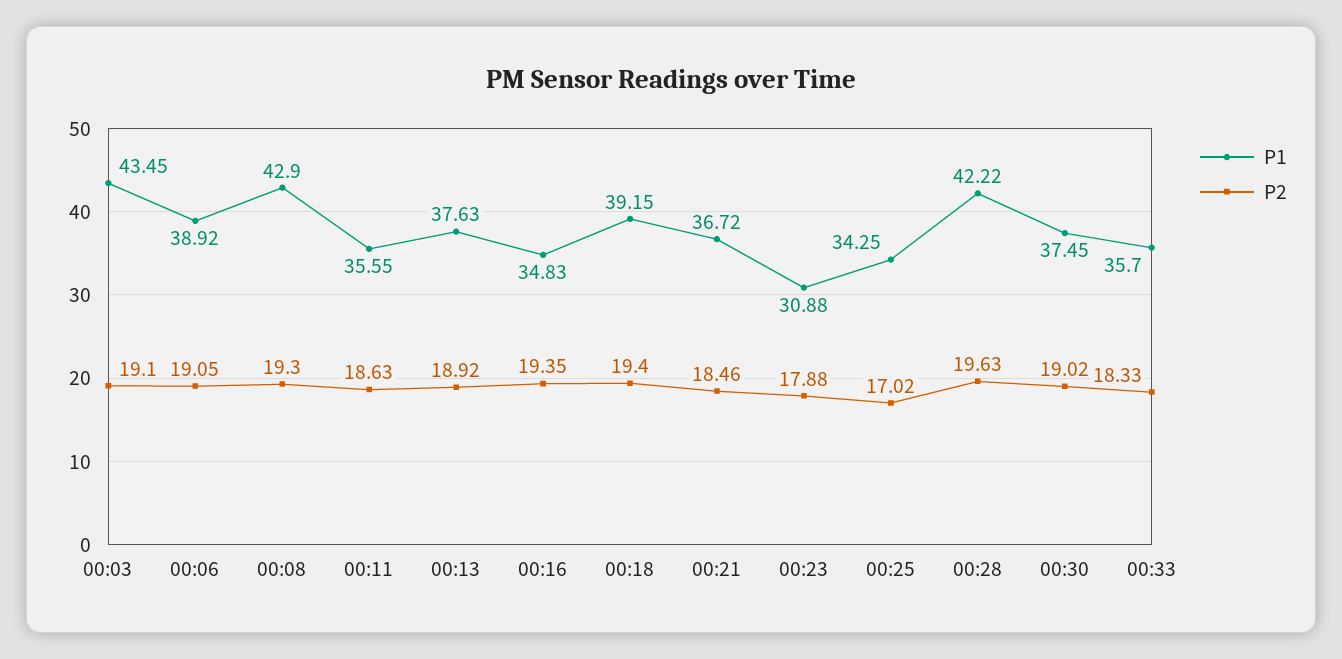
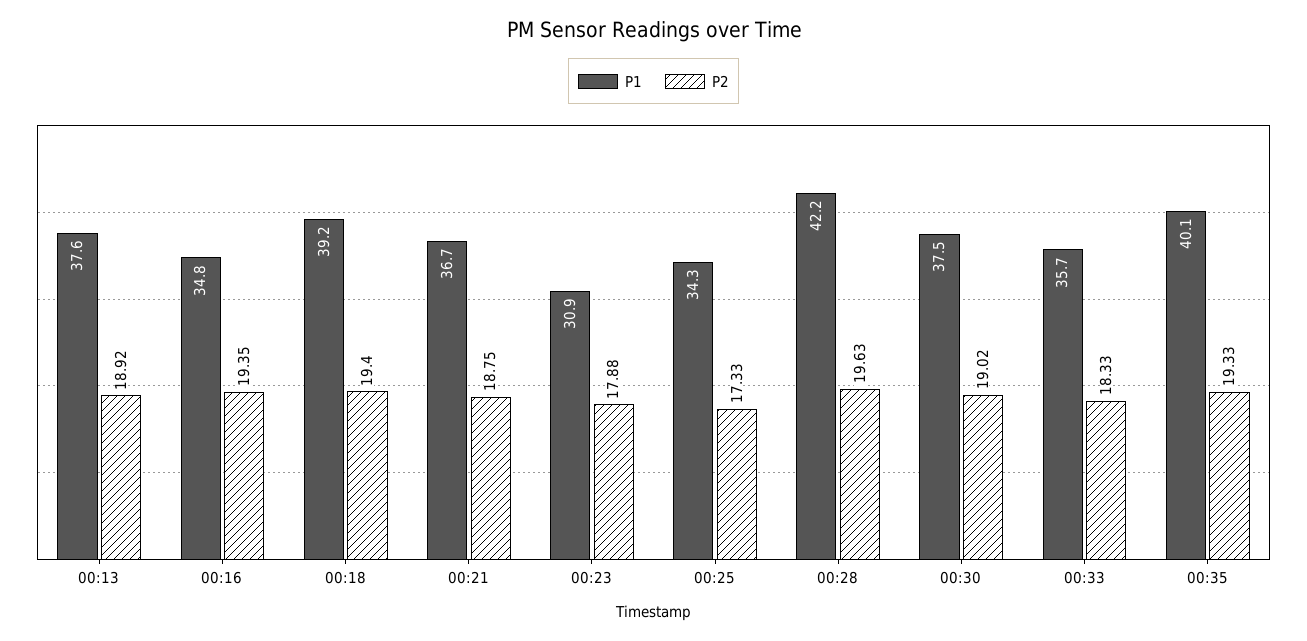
P1, 00:03: 43.45 -> none
P2, 00:03: 19.1 -> none
P1, 00:06: 38.92 -> none
P2, 00:06: 19.05 -> none
P1, 00:08: 42.9 -> none
P2, 00:08: 19.3 -> none
P1, 00:11: 35.55 -> none
P2, 00:11: 18.63 -> none
P2, 00:21: 18.46 -> 18.75
P2, 00:25: 17.02 -> 17.33
P1, 00:35: none -> 40.1
P2, 00:35: none -> 19.33

